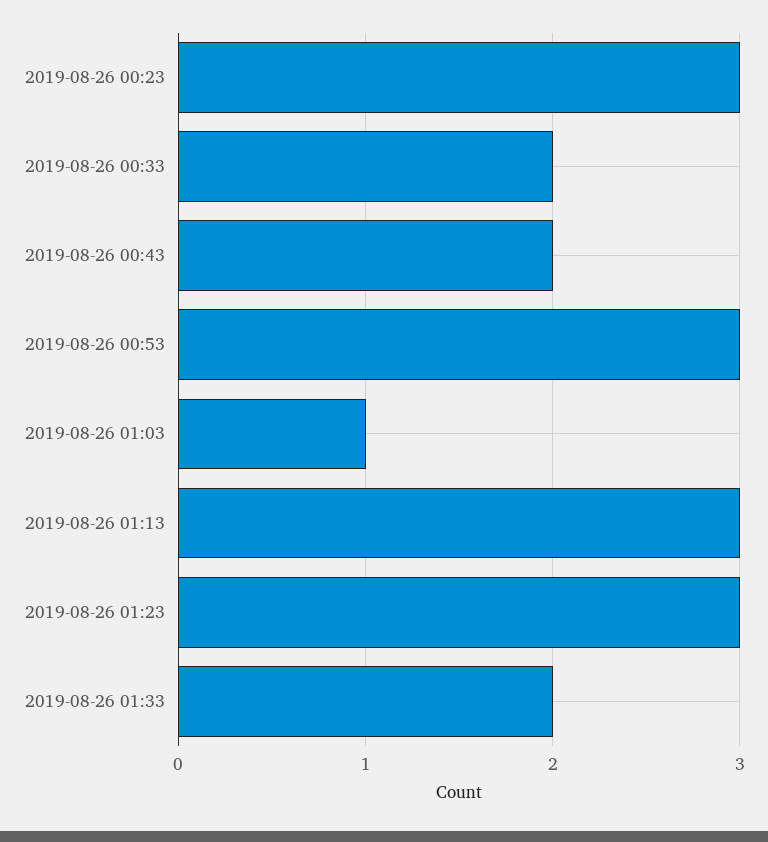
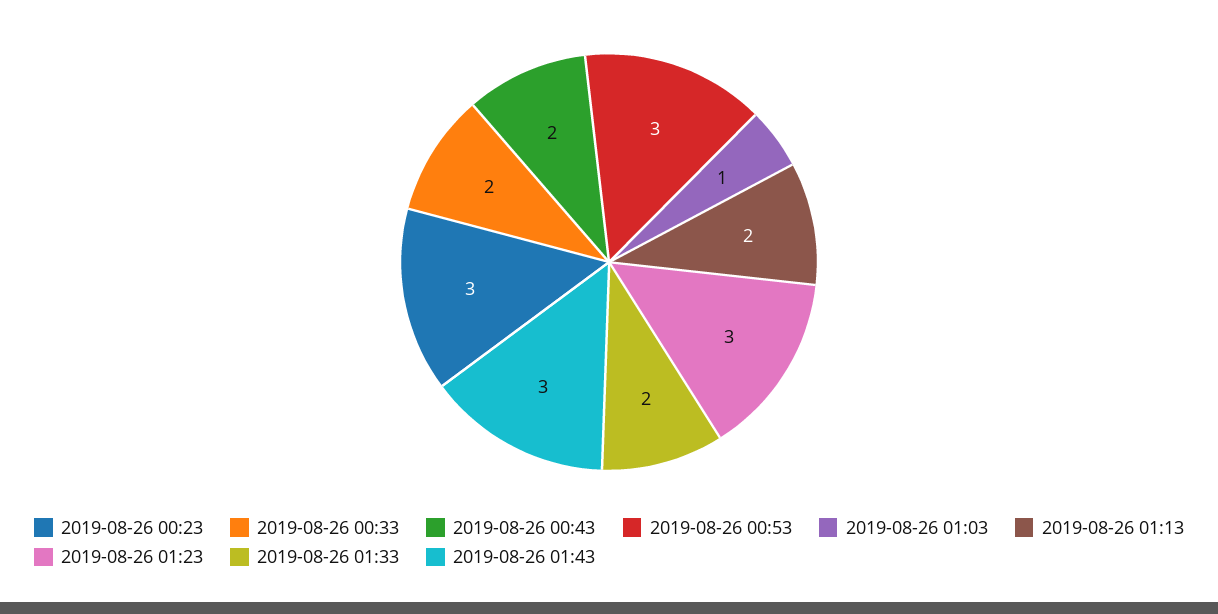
2019-08-26 01:13: 3 -> 2
2019-08-26 01:43: none -> 3

